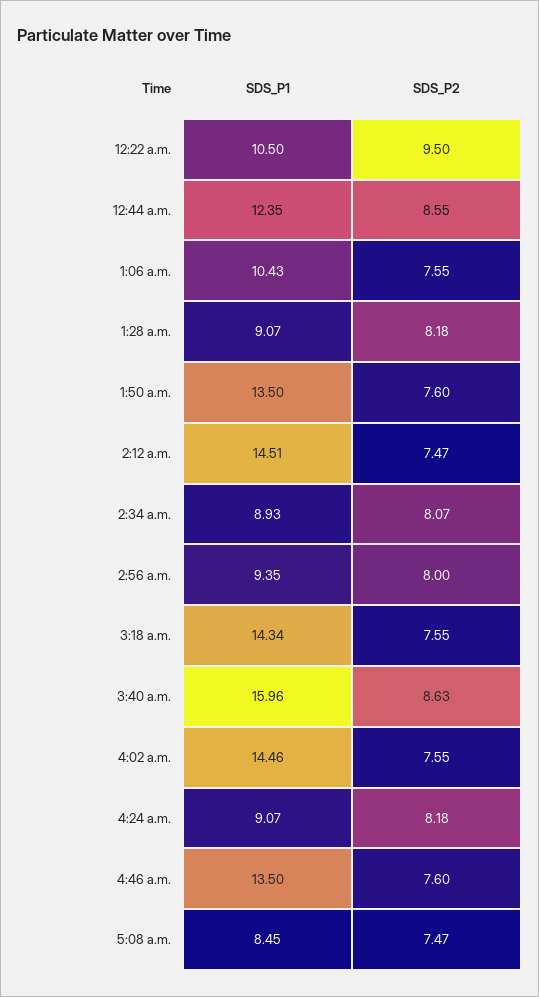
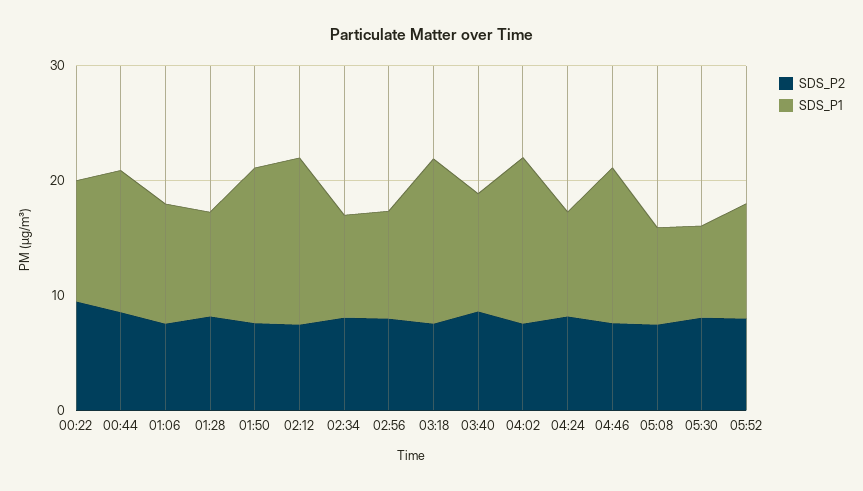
SDS_P1, 3:40 a.m.: 15.96 -> 10
SDS_P2, 05:30: none -> 8
SDS_P1, 05:30: none -> 8
SDS_P2, 05:52: none -> 8
SDS_P1, 05:52: none -> 10

